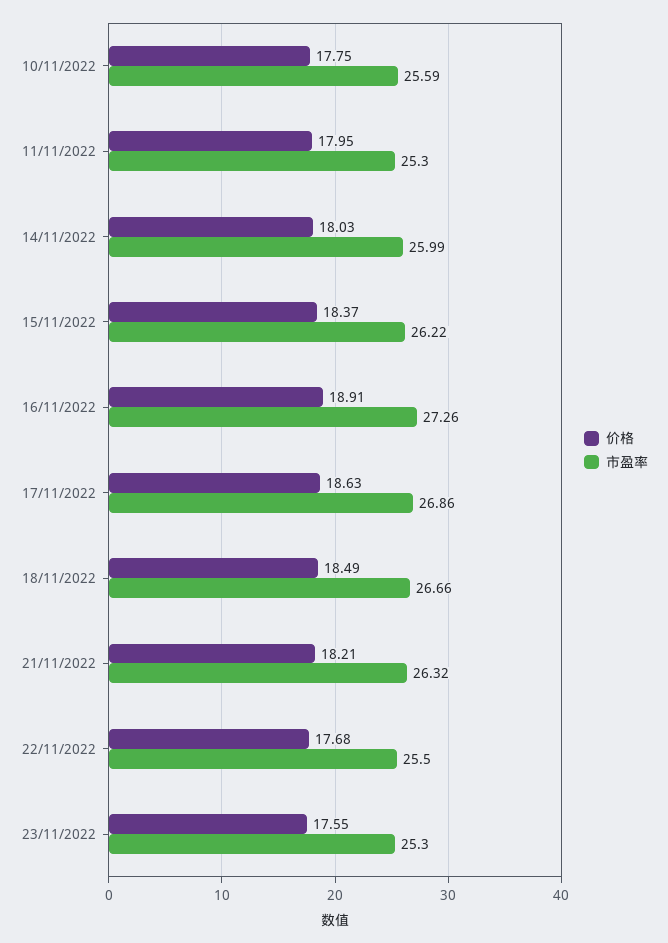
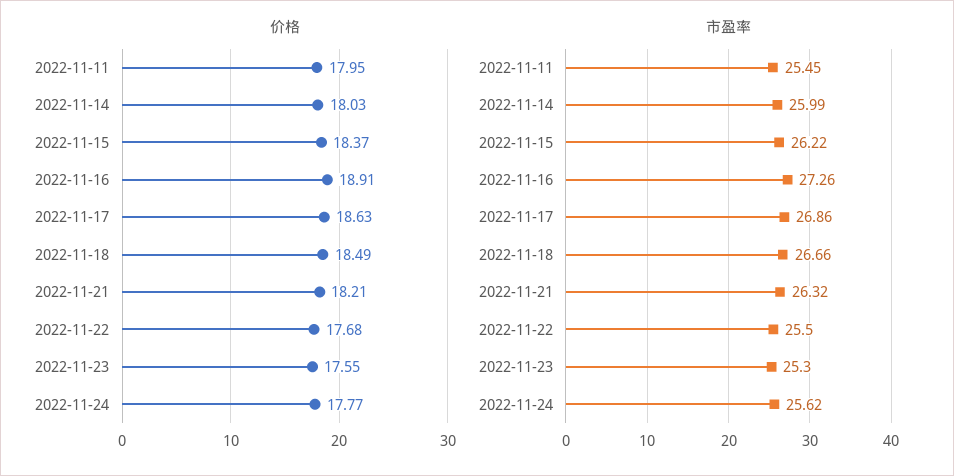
价格, 10/11/2022: 17.75 -> none
市盈率, 10/11/2022: 25.59 -> none
市盈率, 11/11/2022: 25.3 -> 25.45
价格, 2022-11-24: none -> 17.77
市盈率, 2022-11-24: none -> 25.62

